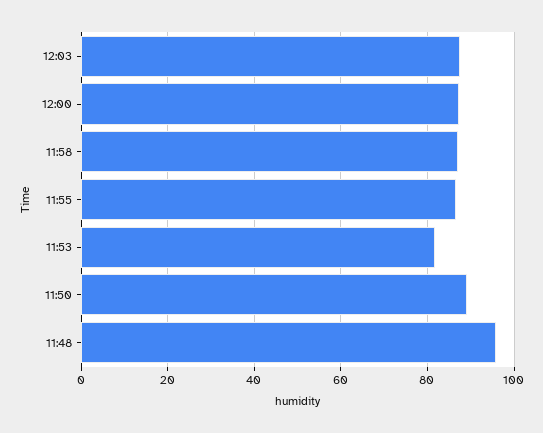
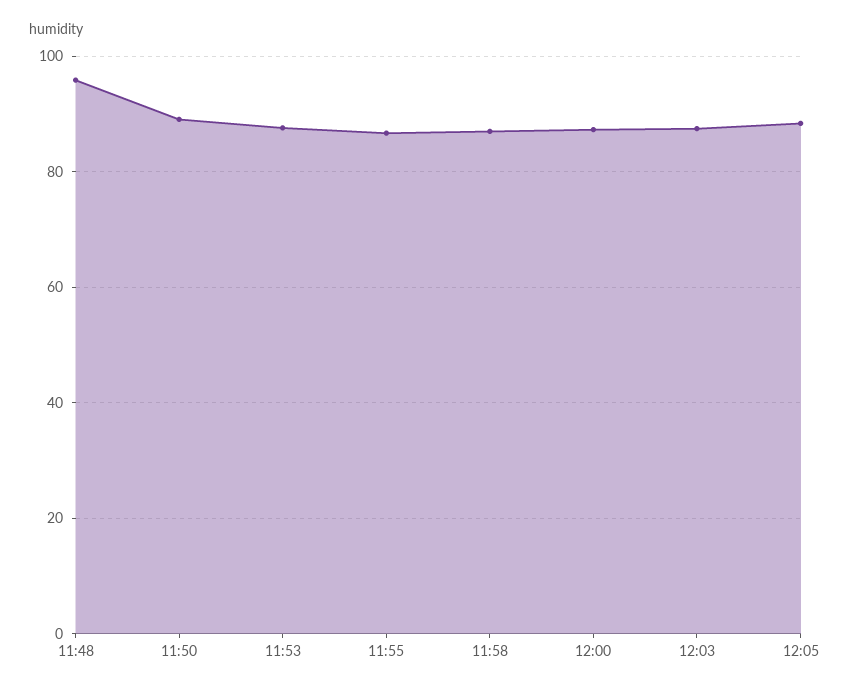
11:53: 82 -> 88
12:05: none -> 88

